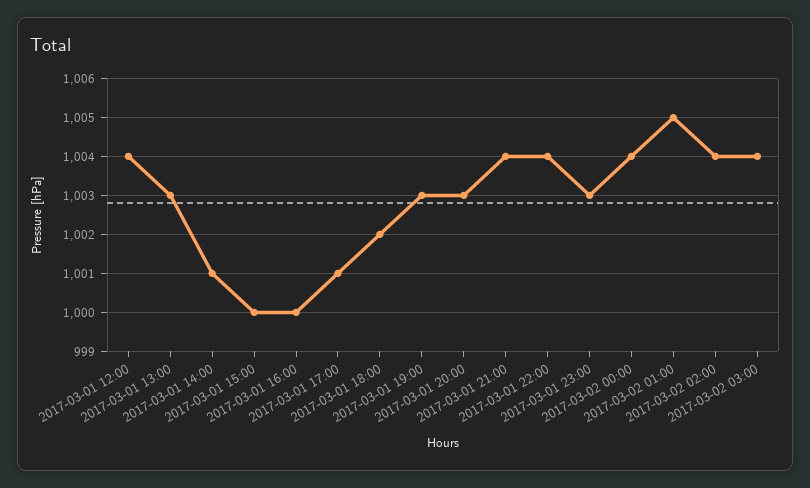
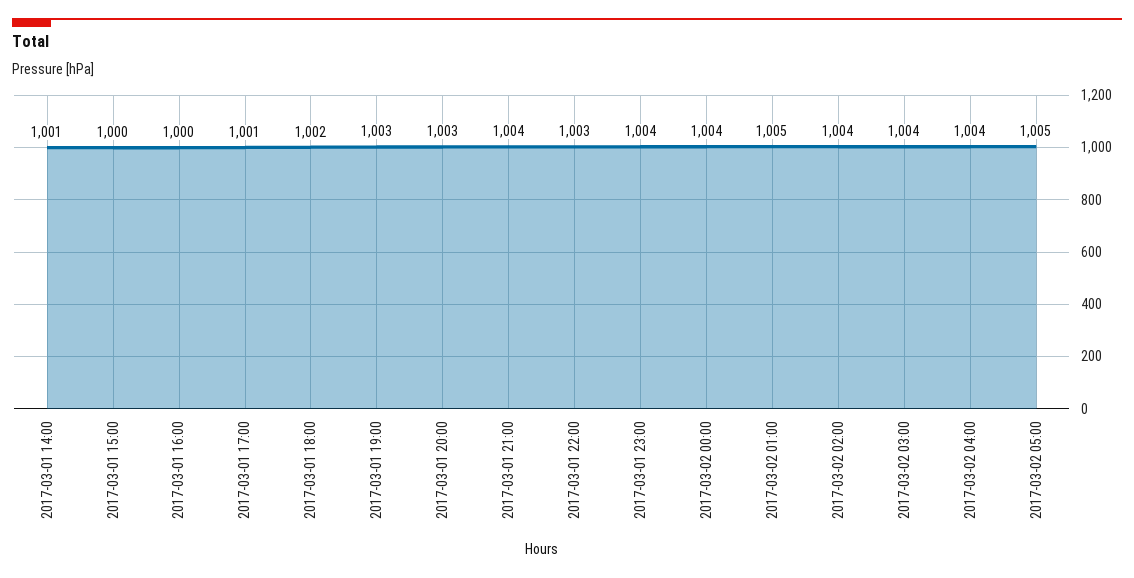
2017-03-01 12:00: 1004 -> none
2017-03-01 13:00: 1003 -> none
2017-03-01 22:00: 1004 -> 1003
2017-03-01 23:00: 1003 -> 1004
2017-03-02 04:00: none -> 1004
2017-03-02 05:00: none -> 1005

